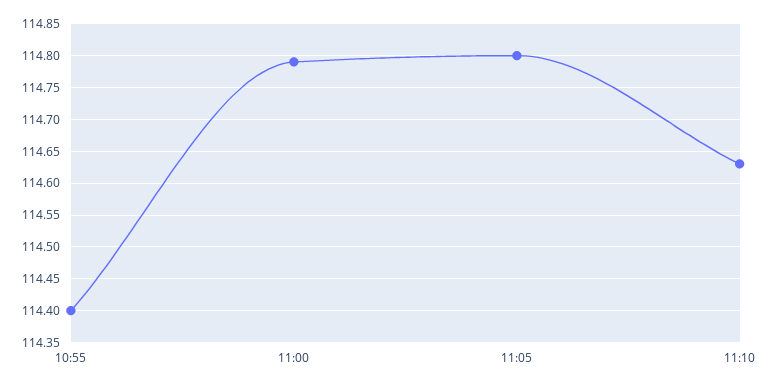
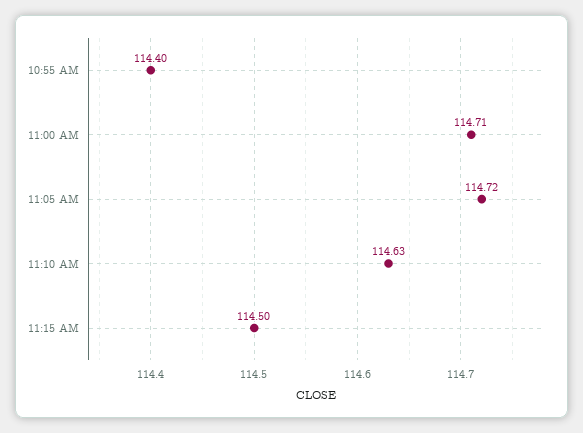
11:00: 114.79 -> 114.71
11:05: 114.8 -> 114.72
11:15 AM: none -> 114.5

